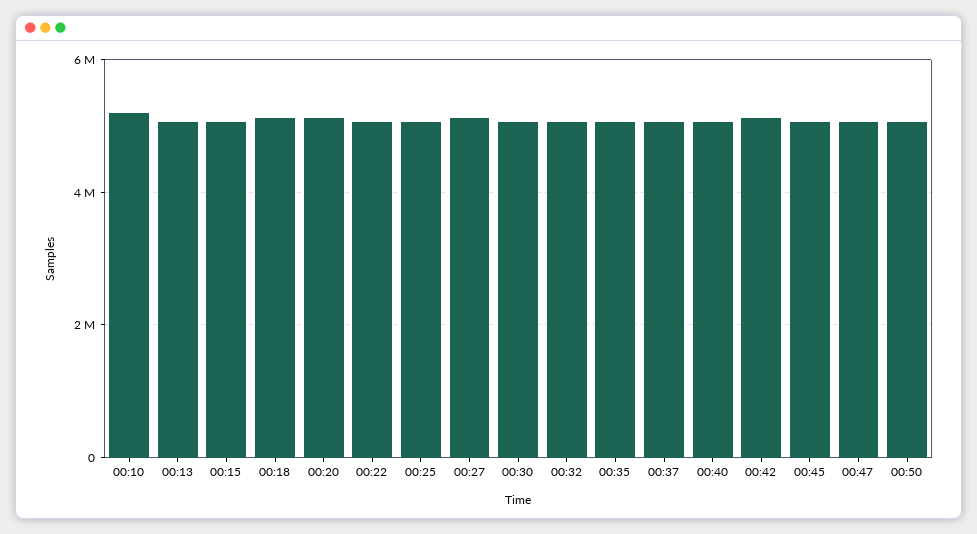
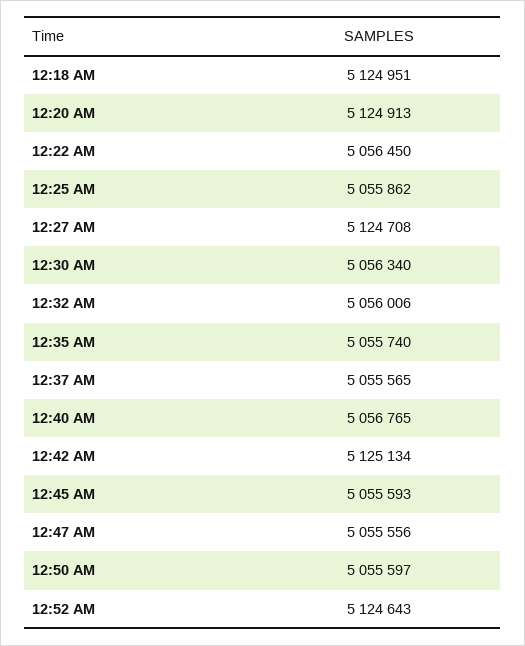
00:10: 5200000 -> none
00:13: 5000000 -> none
00:15: 5000000 -> none
12:52 AM: none -> 5124643

